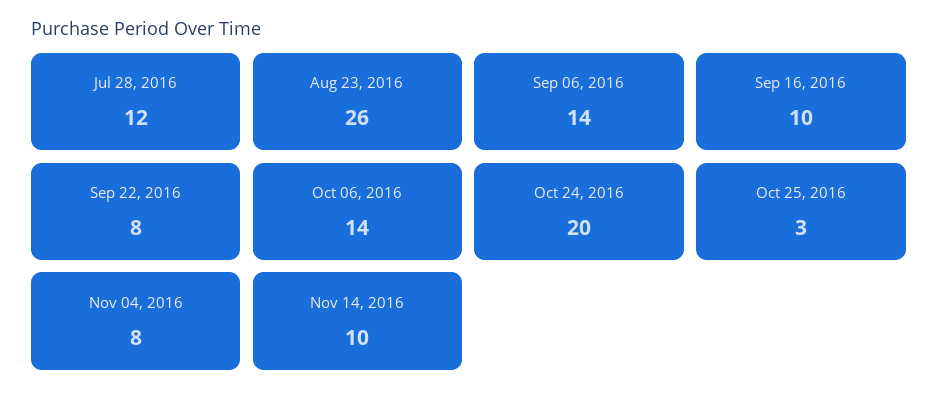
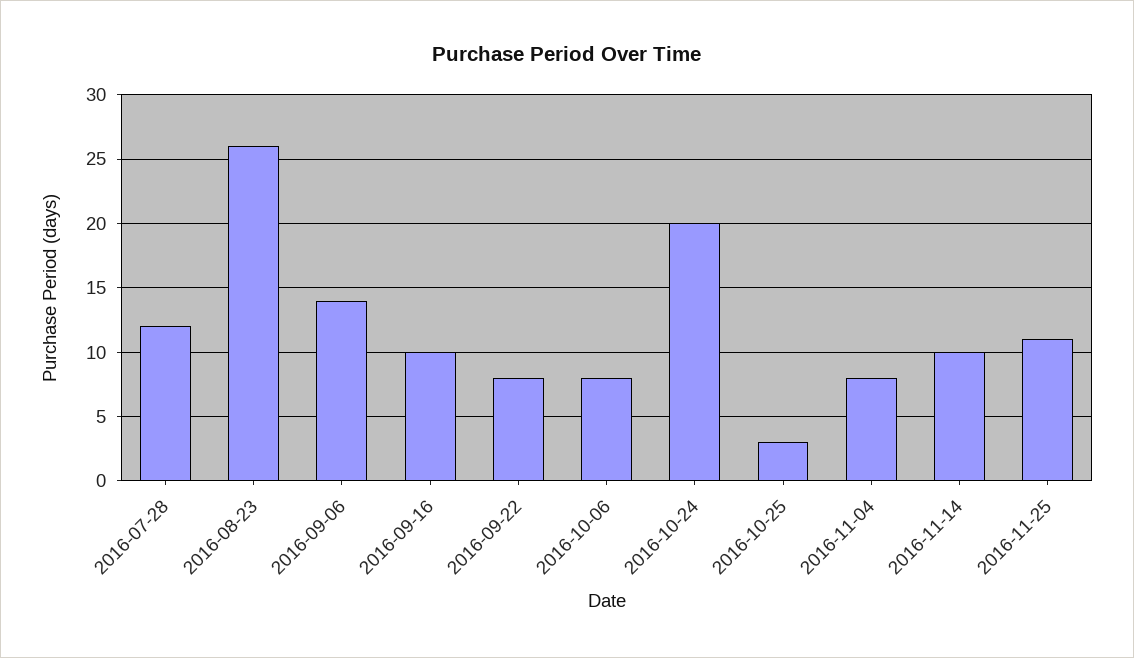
Oct 06, 2016: 14 -> 8
2016-11-25: none -> 11

